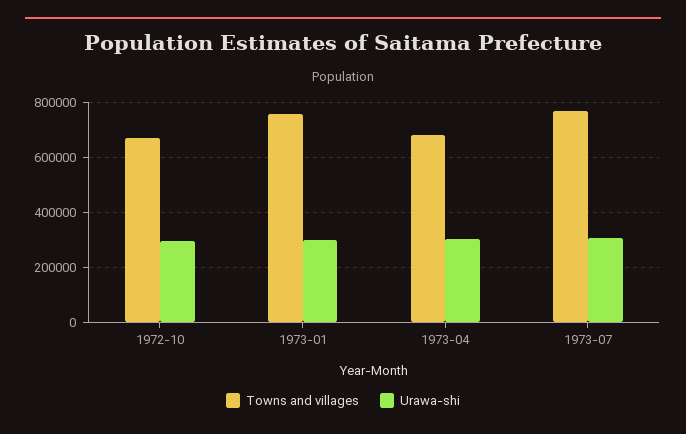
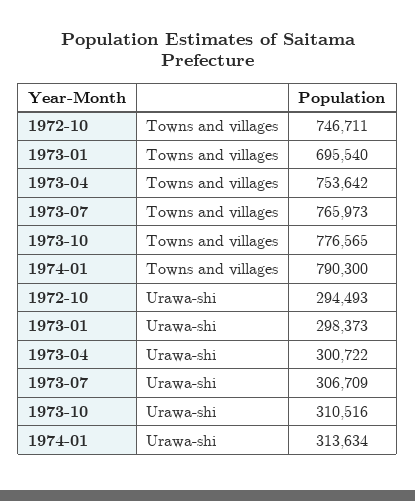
Towns and villages, 1972-10: 675000 -> 746711
Towns and villages, 1973-01: 750000 -> 695540
Towns and villages, 1973-04: 675000 -> 753642
Towns and villages, 1973-10: none -> 776565
Towns and villages, 1974-01: none -> 790300
Urawa-shi, 1973-10: none -> 310516
Urawa-shi, 1974-01: none -> 313634

